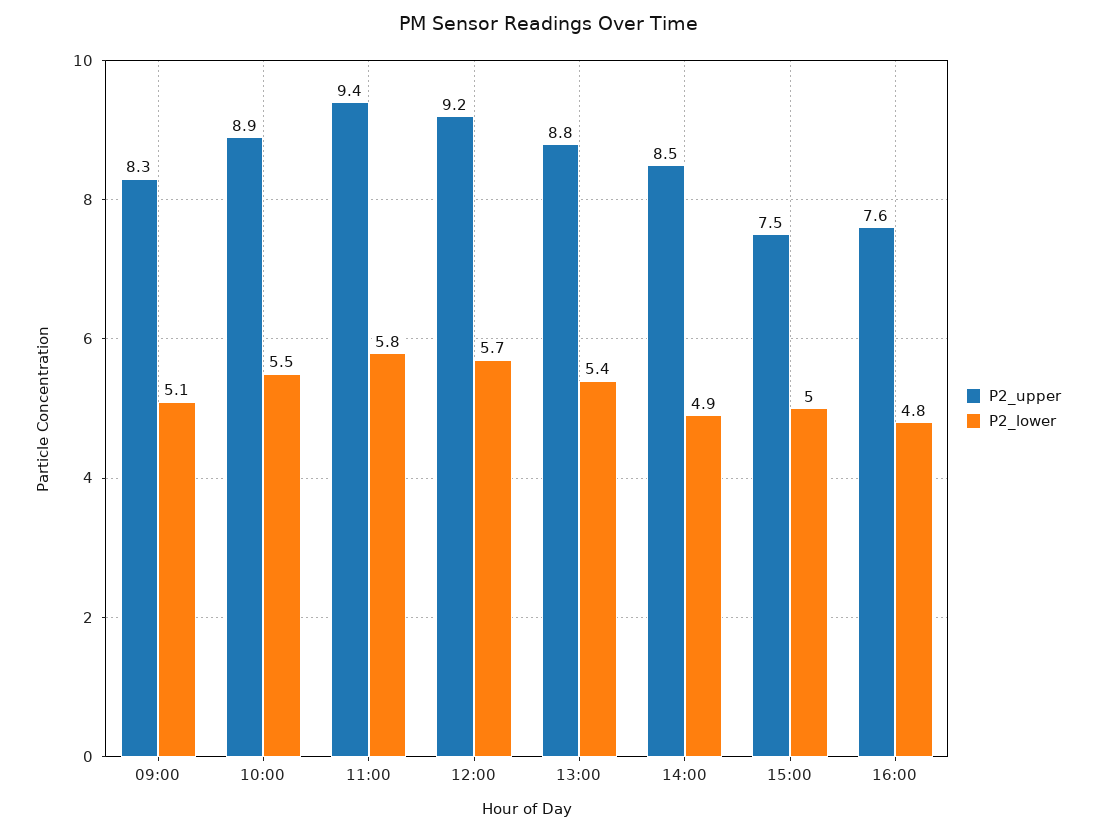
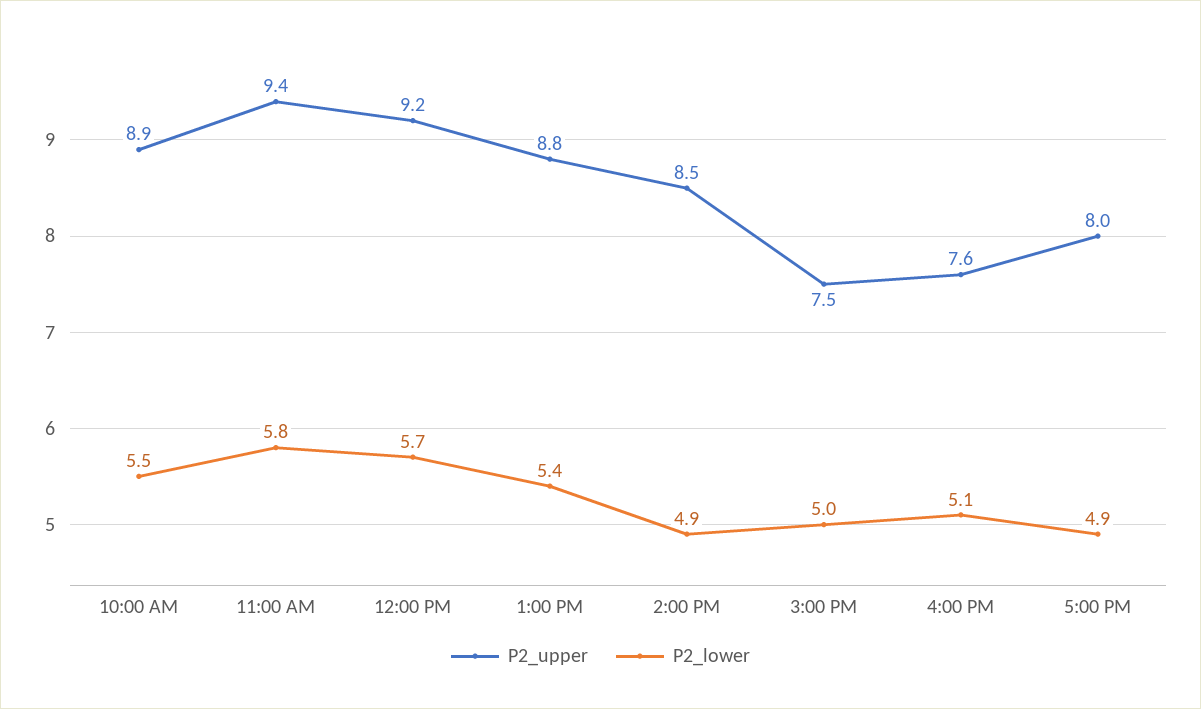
P2_upper, 09:00: 8.3 -> none
P2_lower, 09:00: 5.1 -> none
P2_lower, 16:00: 4.8 -> 5.1
P2_upper, 5:00 PM: none -> 8
P2_lower, 5:00 PM: none -> 4.9

